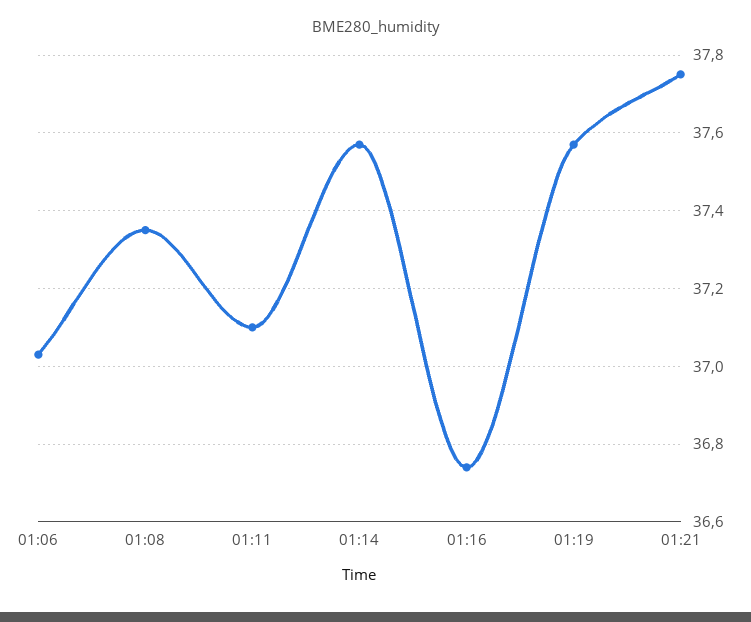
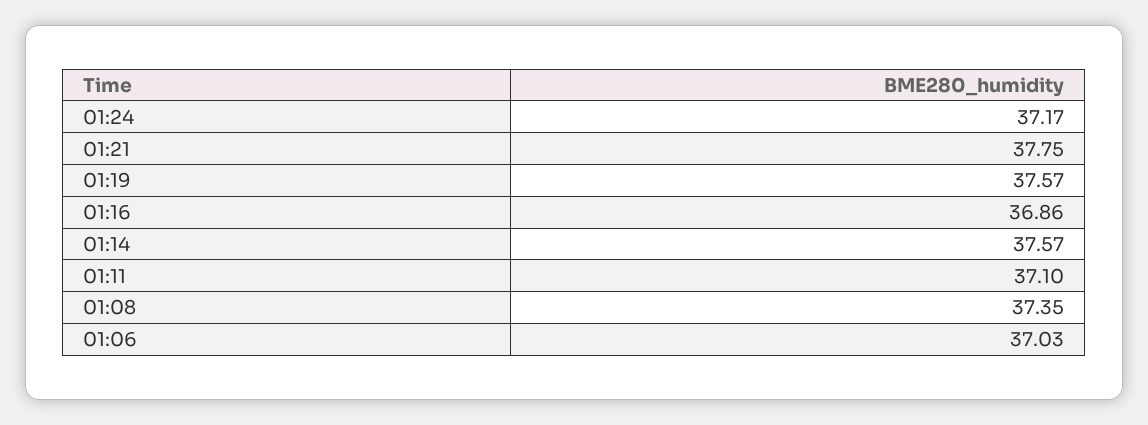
01:16: 36.75 -> 36.86
01:24: none -> 37.17

